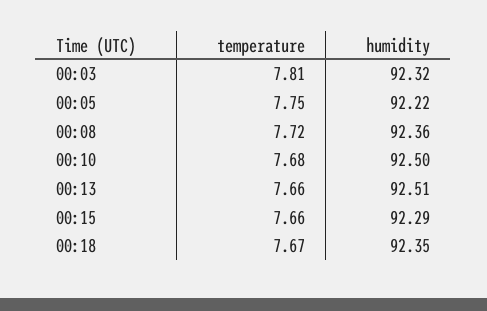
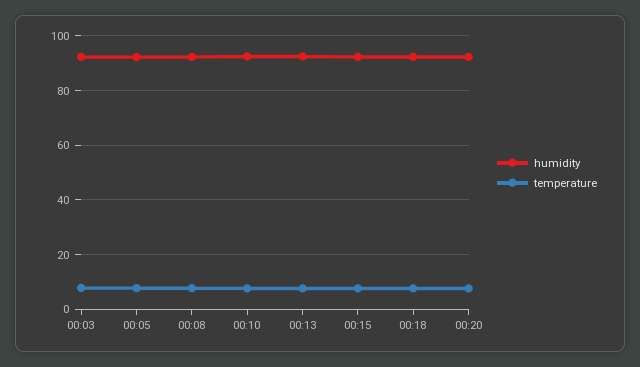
humidity, 00:20: none -> 92.5
temperature, 00:20: none -> 7.5

